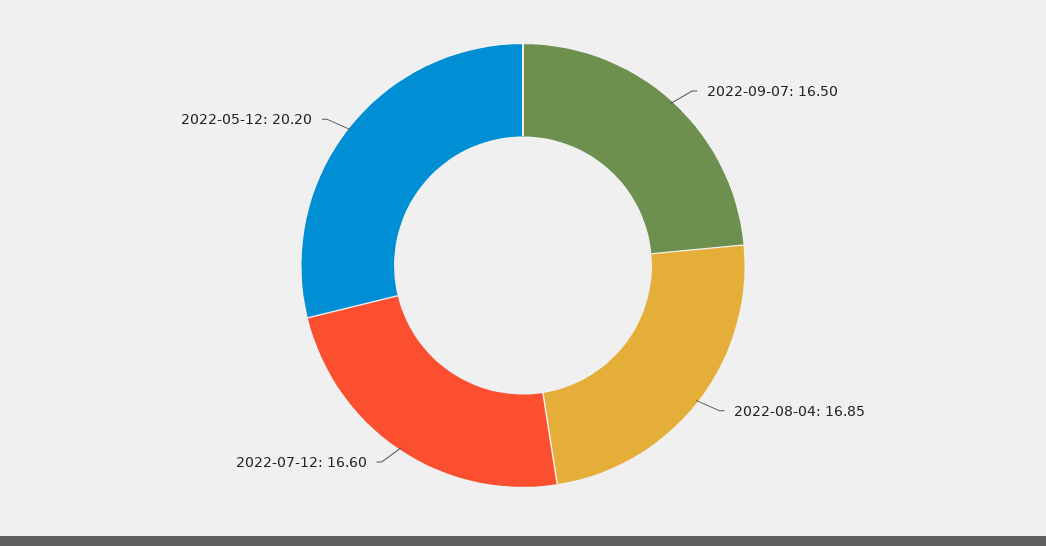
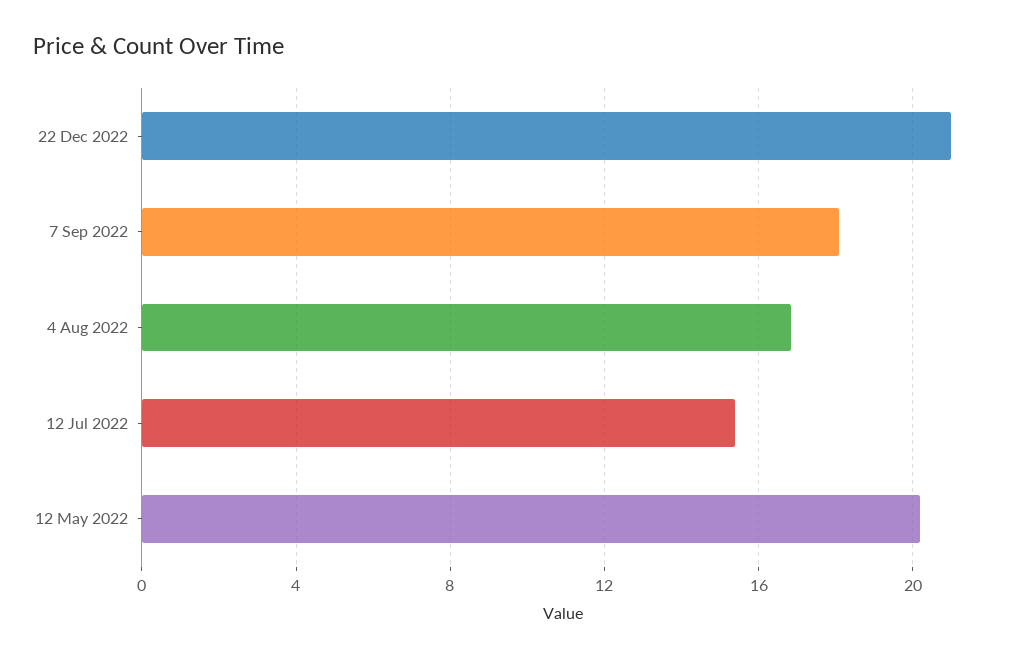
2022-09-07: 16.5 -> 18
2022-07-12: 16.6 -> 15.5
22 Dec 2022: none -> 21

